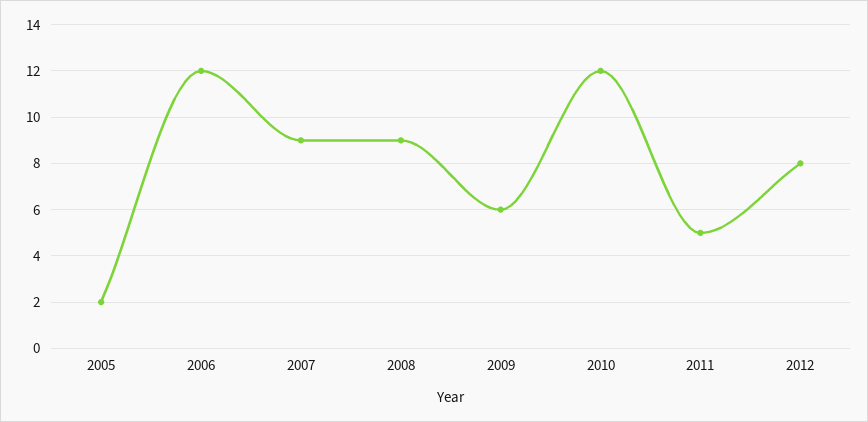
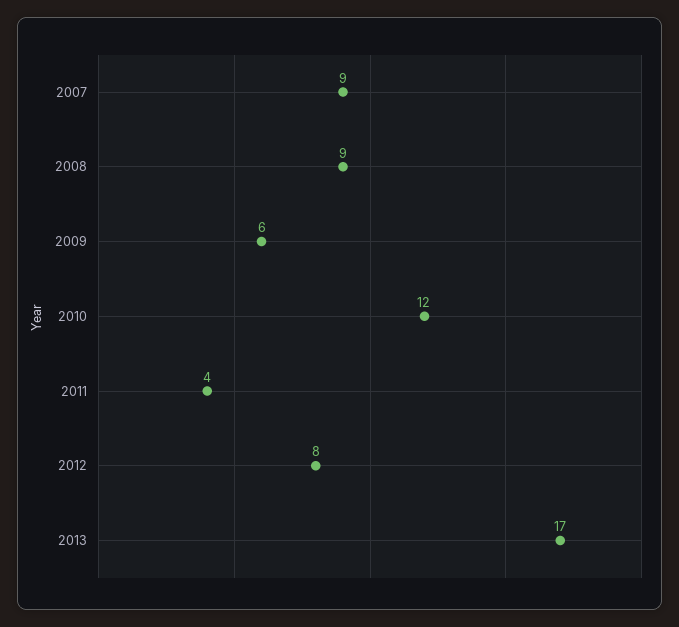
2005: 2 -> none
2006: 12 -> none
2011: 5 -> 4
2013: none -> 17

